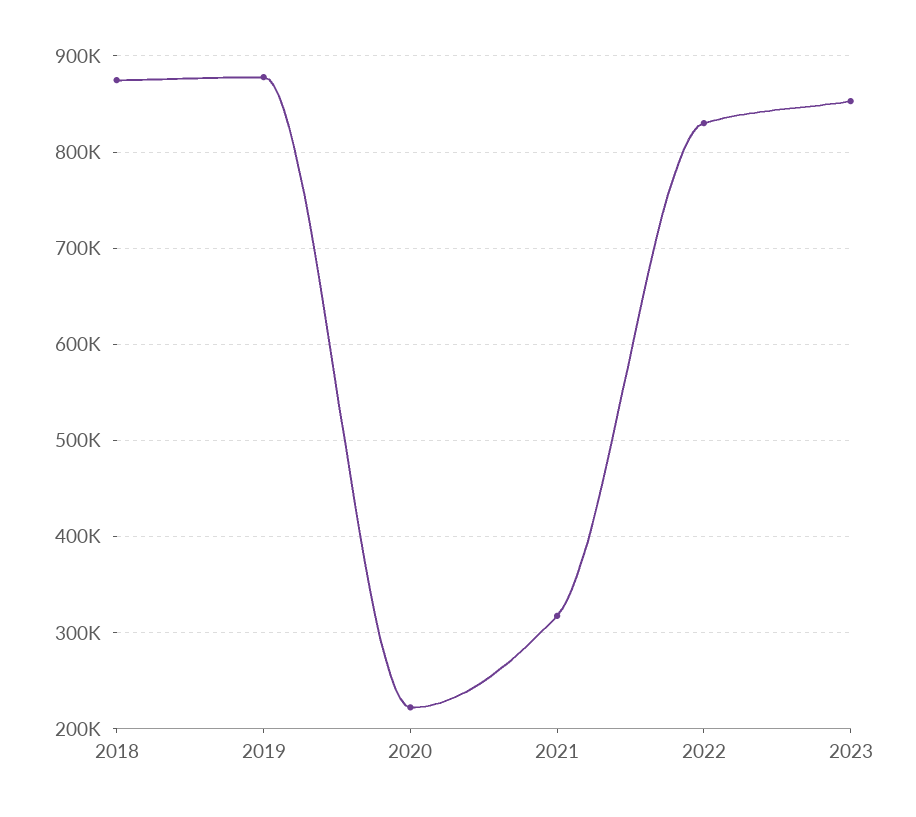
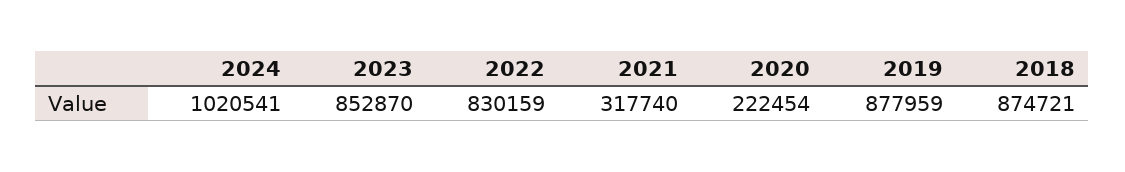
2024: none -> 1020541

